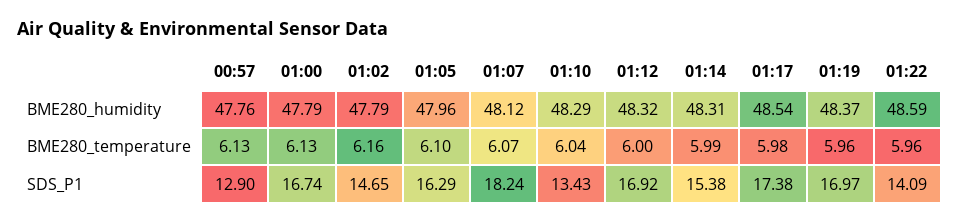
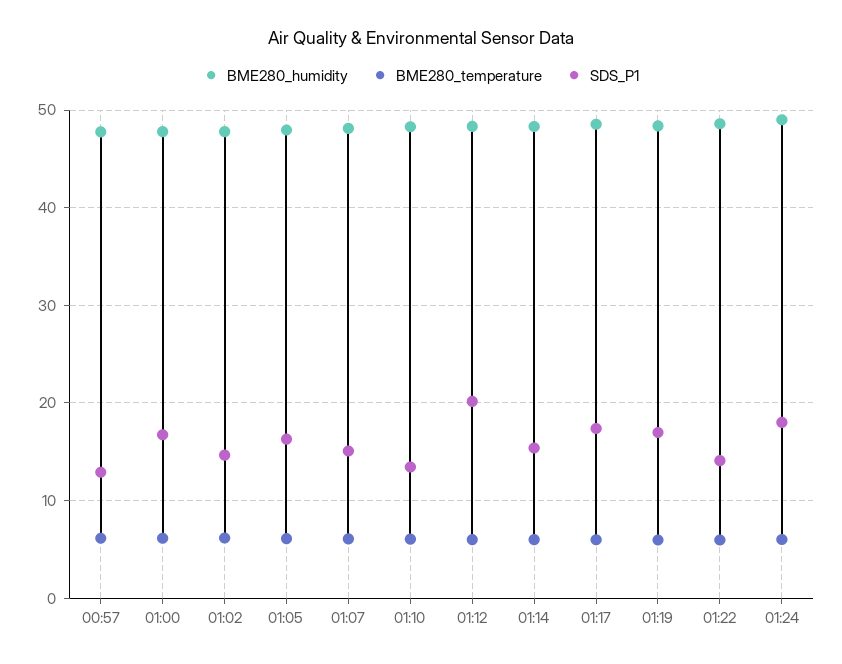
SDS_P1, 01:07: 18.24 -> 15
SDS_P1, 01:12: 16.92 -> 20
BME280_humidity, 01:24: none -> 49
BME280_temperature, 01:24: none -> 6
SDS_P1, 01:24: none -> 18

